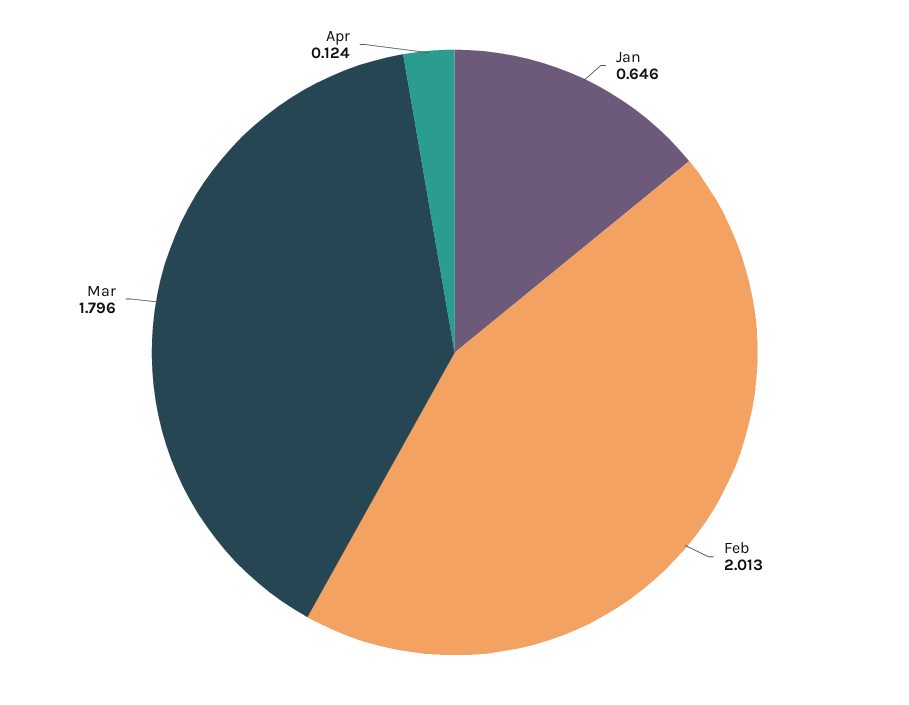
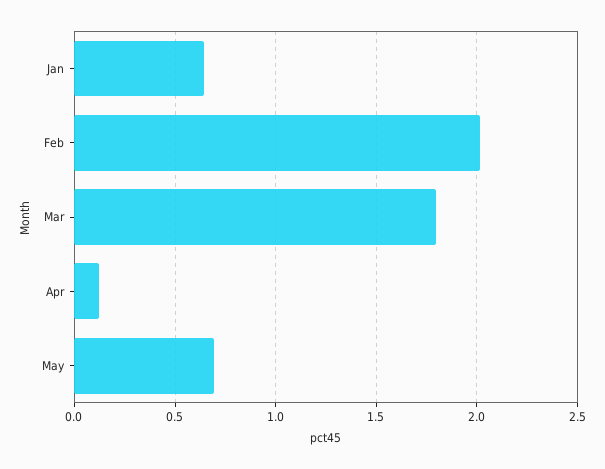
May: none -> 0.7

